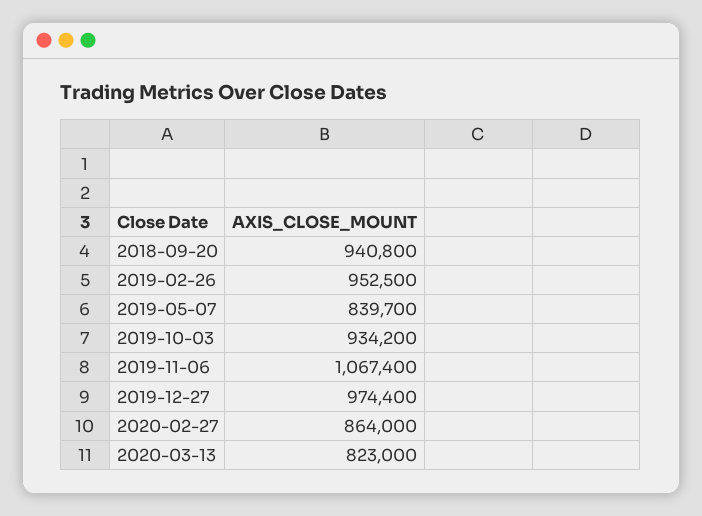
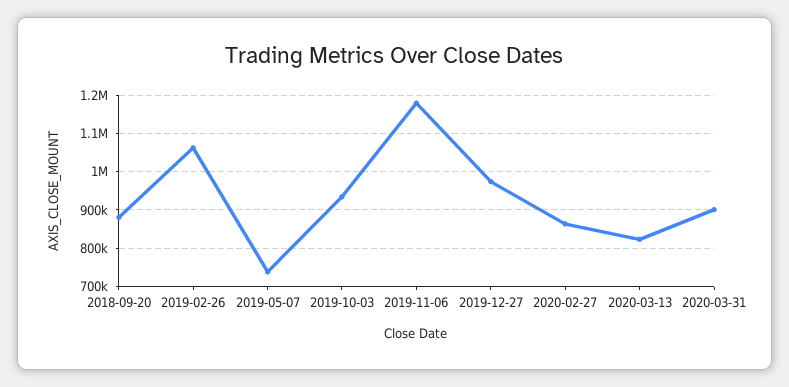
2018-09-20: 940800 -> 880000
2019-02-26: 952500 -> 1060000
2019-05-07: 839700 -> 740000
2019-11-06: 1067400 -> 1180000
2020-03-31: none -> 900000

